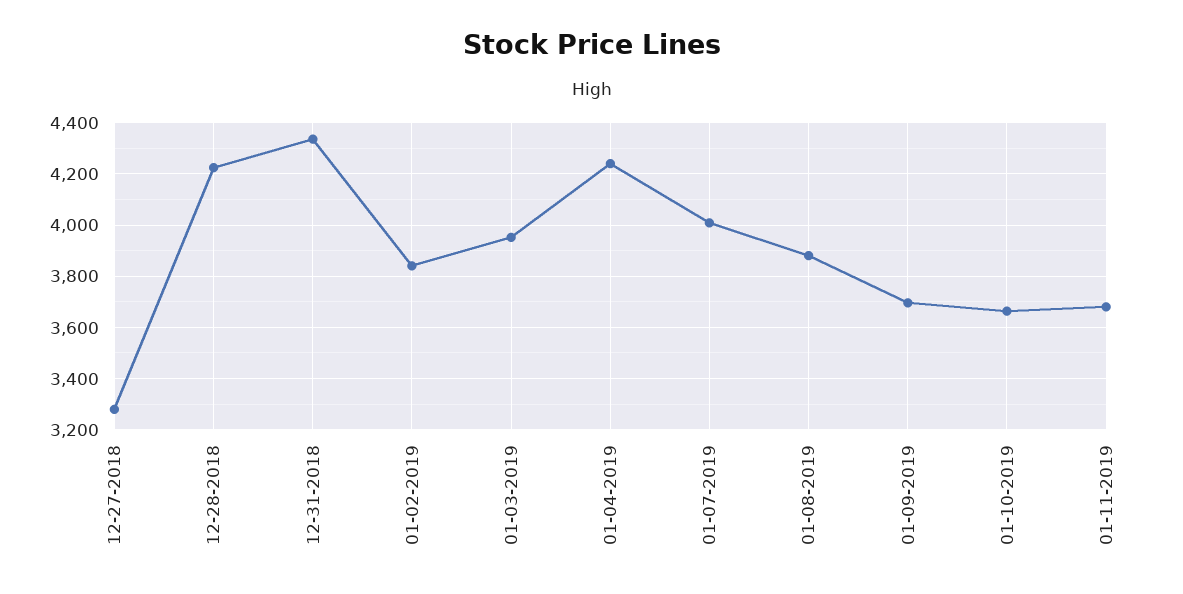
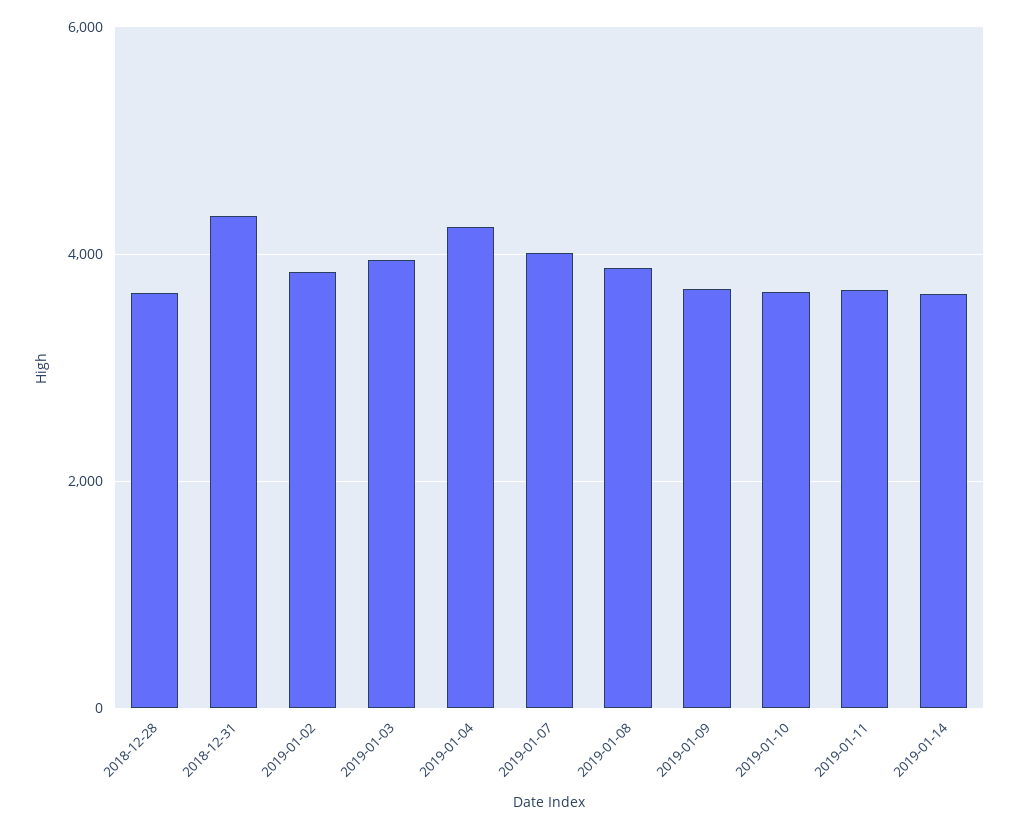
12-27-2018: 3275 -> none
12-28-2018: 4225 -> 3600
2019-01-14: none -> 3600

